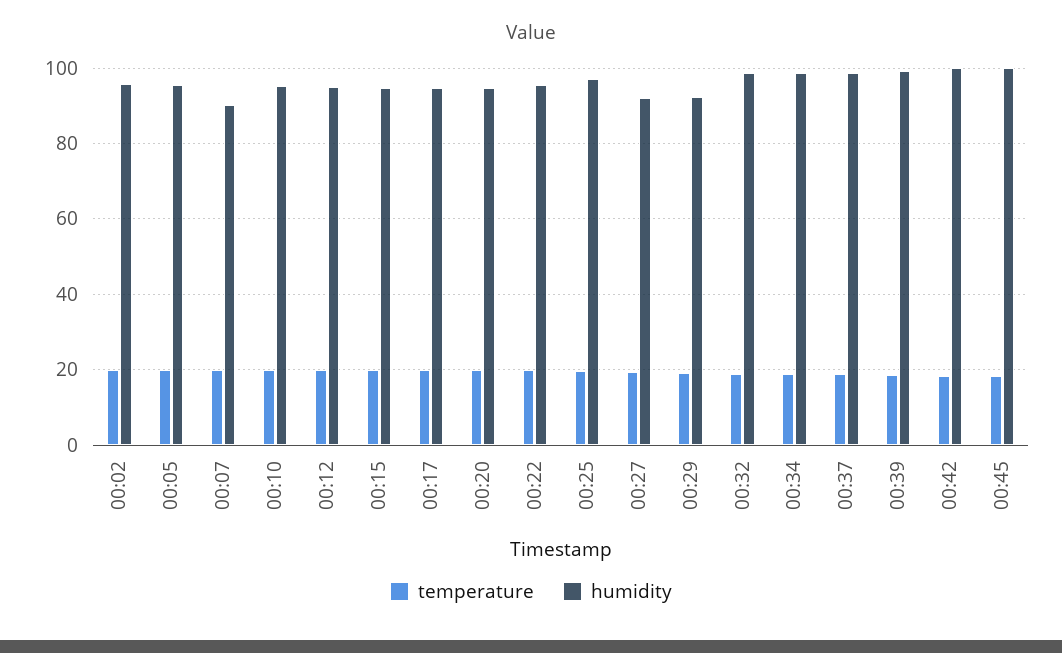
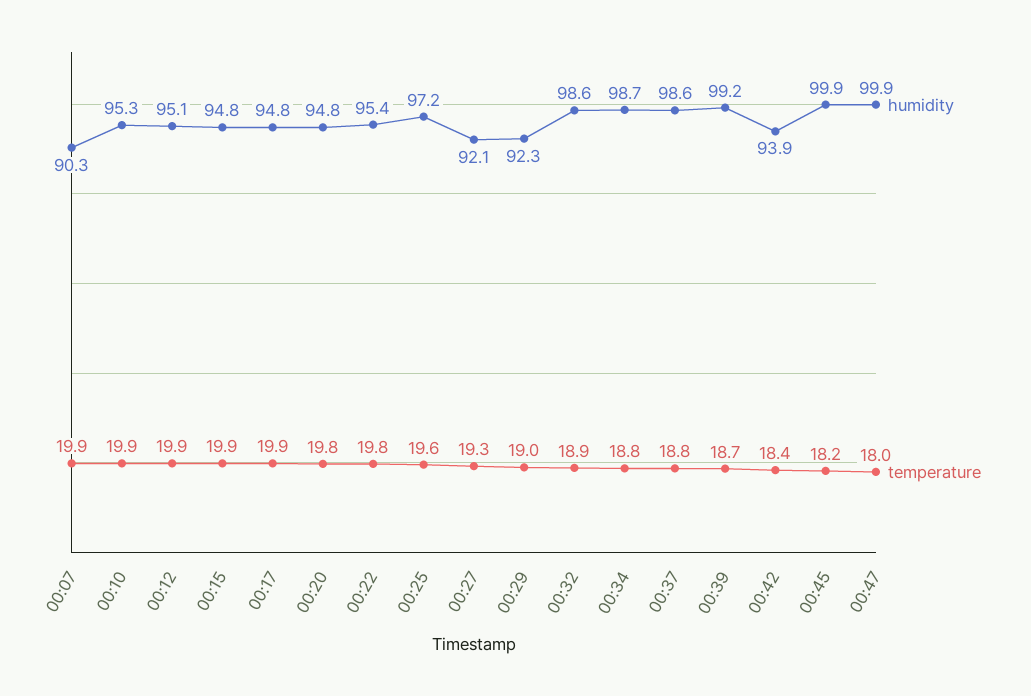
temperature, 00:02: 20 -> none
humidity, 00:02: 96 -> none
temperature, 00:05: 20 -> none
humidity, 00:05: 96 -> none
humidity, 00:42: 100 -> 93.9
humidity, 00:47: none -> 99.9
temperature, 00:47: none -> 18

